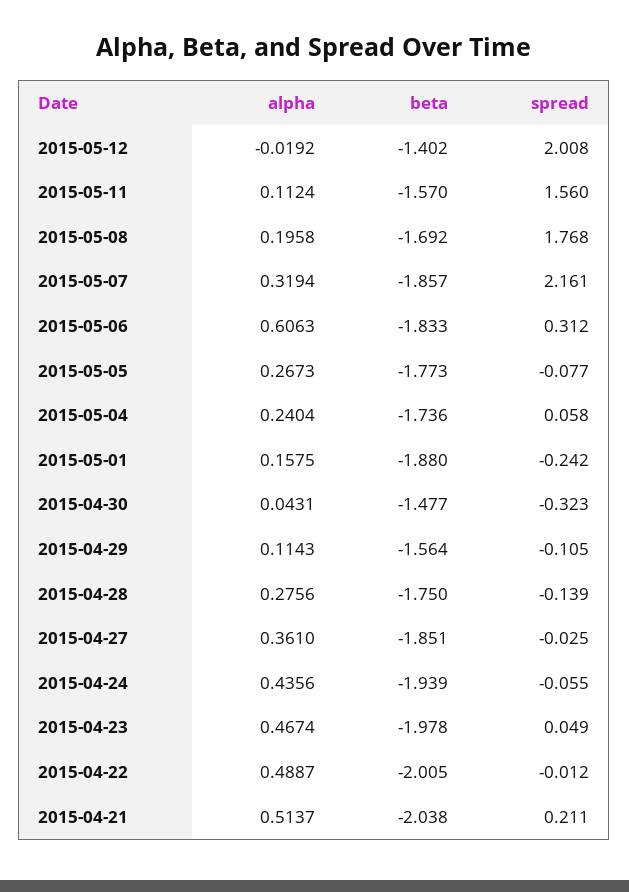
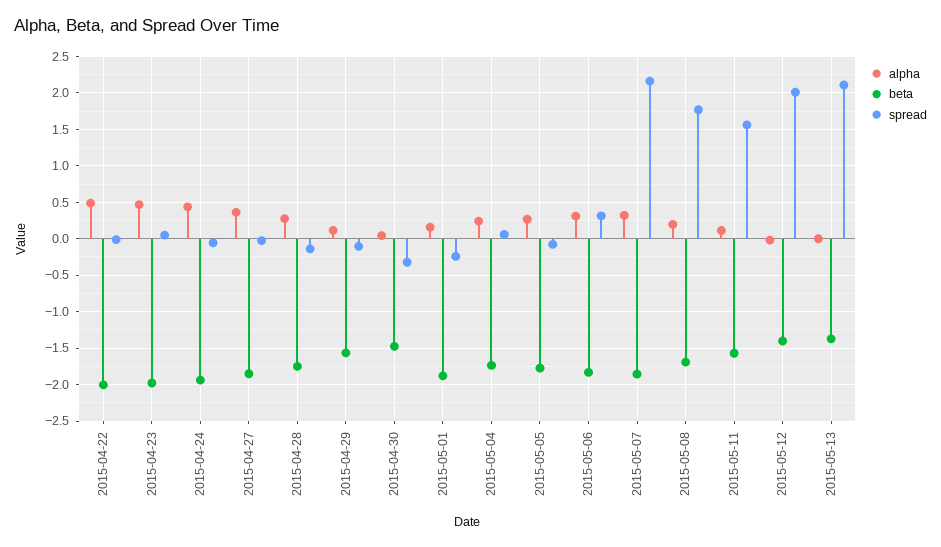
alpha, 2015-05-06: 0.6063 -> 0.3
alpha, 2015-04-21: 0.5137 -> none
beta, 2015-04-21: -2.038 -> none
spread, 2015-04-21: 0.211 -> none
alpha, 2015-05-13: none -> 0
beta, 2015-05-13: none -> -1.4
spread, 2015-05-13: none -> 2.1

